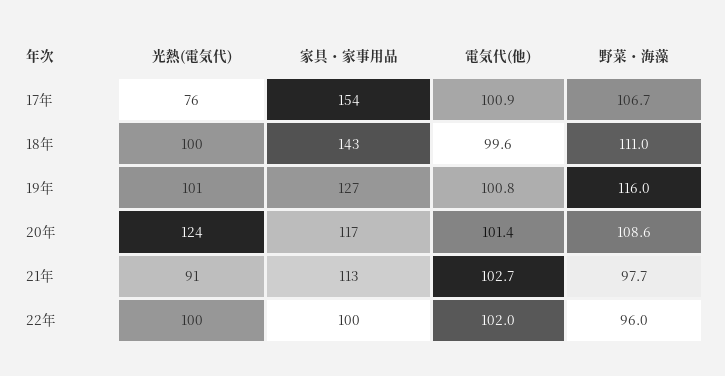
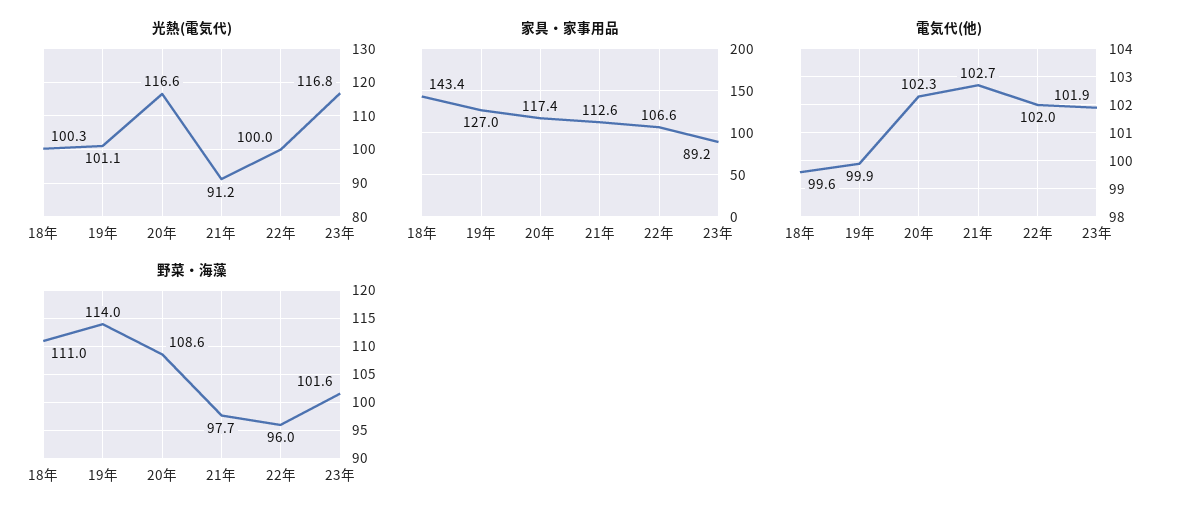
光熱(電気代), 17年: 76 -> none
家具・家事用品, 17年: 154 -> none
電気代(他), 17年: 100.9 -> none
野菜・海藻, 17年: 106.7 -> none
電気代(他), 19年: 100.8 -> 99.9
野菜・海藻, 19年: 116 -> 114
光熱(電気代), 20年: 124 -> 116.6
電気代(他), 20年: 101.4 -> 102.3
家具・家事用品, 22年: 100 -> 106.6
光熱(電気代), 23年: none -> 116.8
家具・家事用品, 23年: none -> 89.2
電気代(他), 23年: none -> 101.9
野菜・海藻, 23年: none -> 101.6

